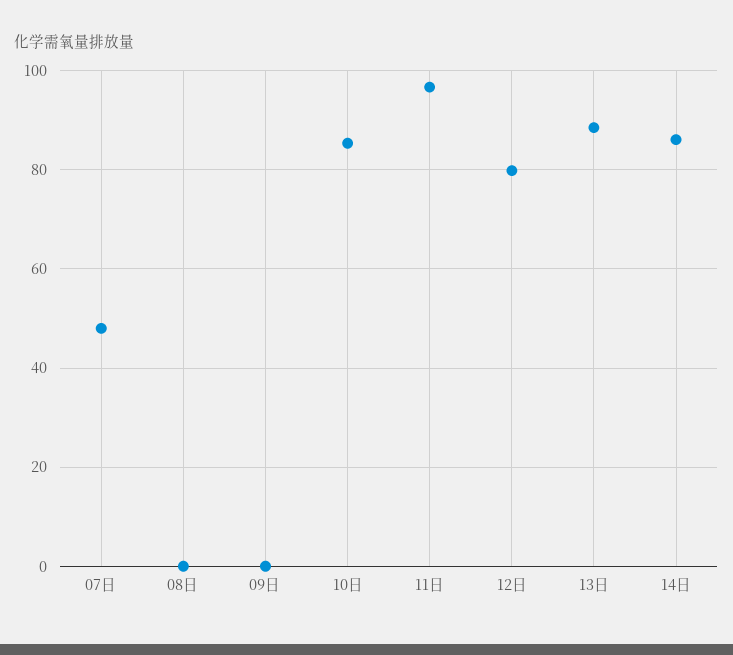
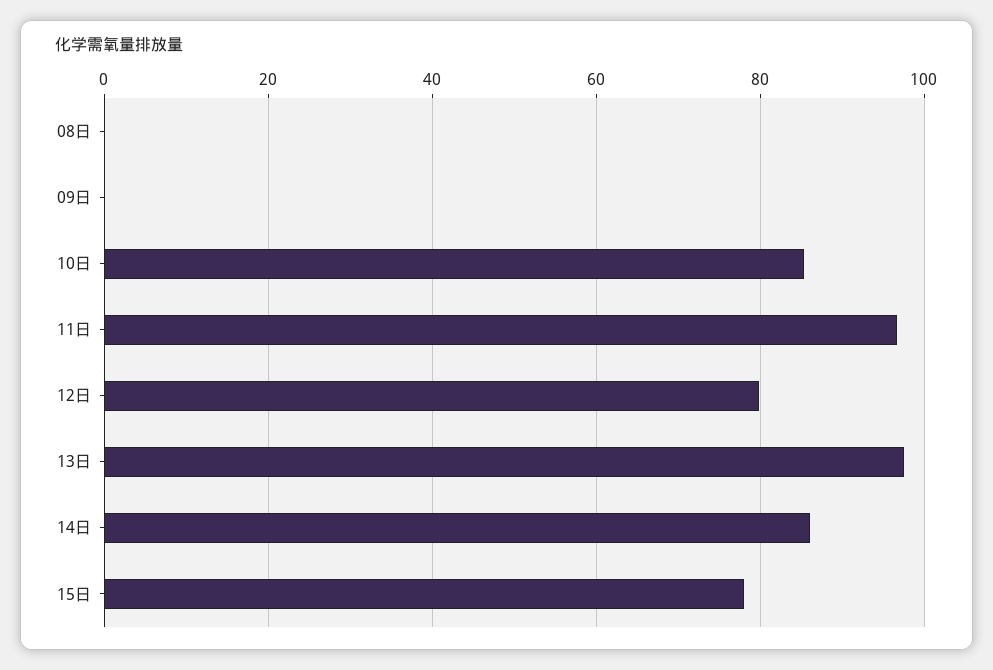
07日: 48 -> none
13日: 88 -> 98
15日: none -> 78

